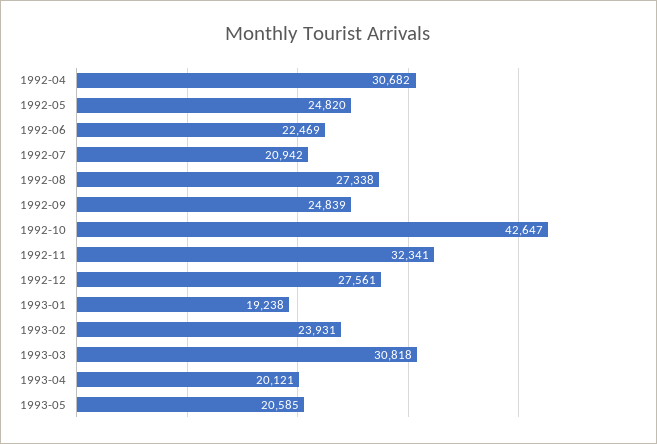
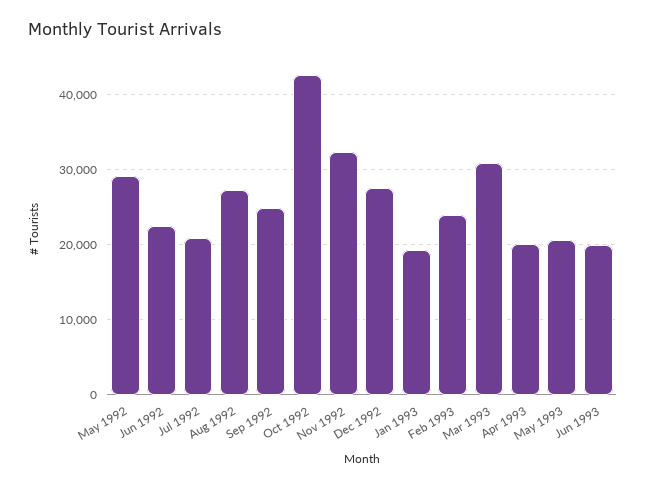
1992-04: 30682 -> none
1992-05: 24820 -> 29000
Jun 1993: none -> 20000

